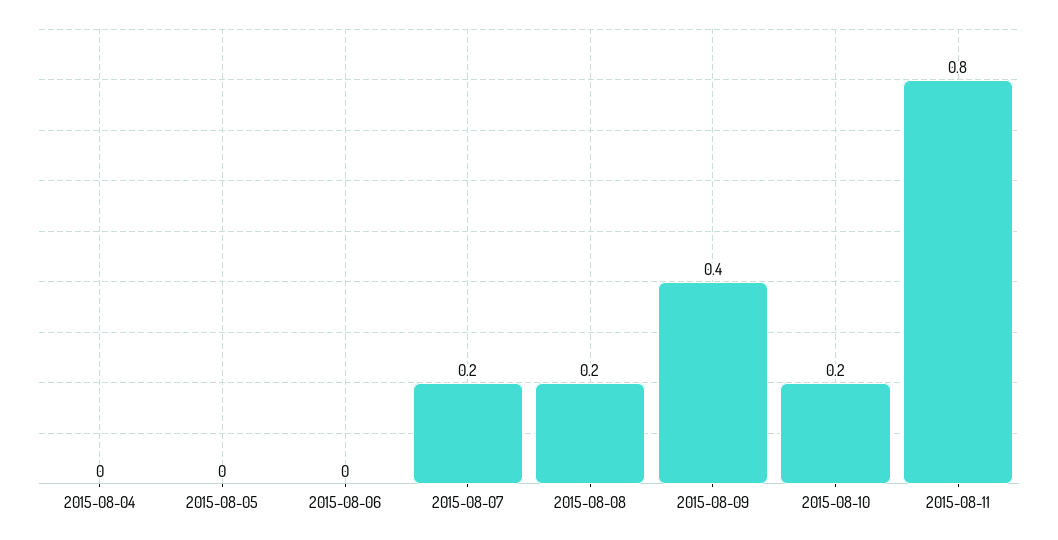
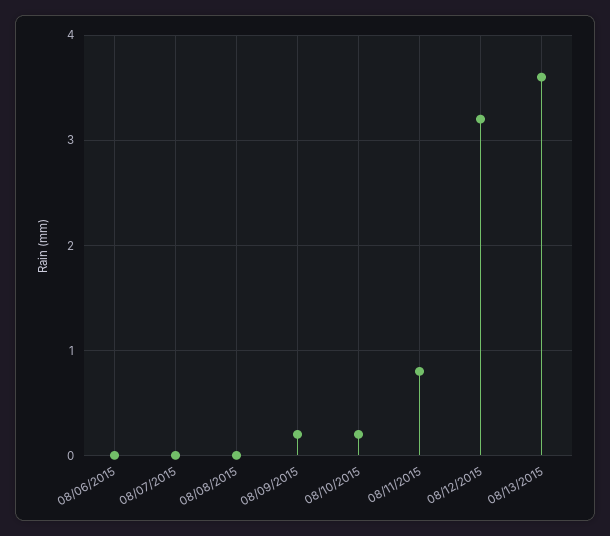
2015-08-04: 0 -> none
2015-08-05: 0 -> none
2015-08-07: 0.2 -> 0
2015-08-08: 0.2 -> 0
2015-08-09: 0.4 -> 0.2
08/12/2015: none -> 3.2
08/13/2015: none -> 3.6

